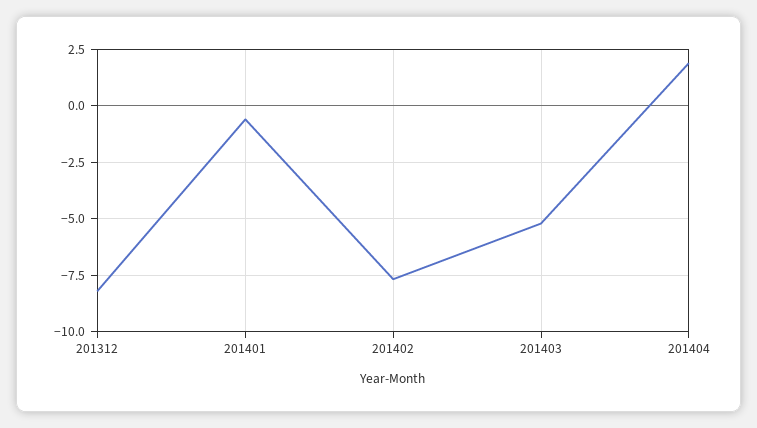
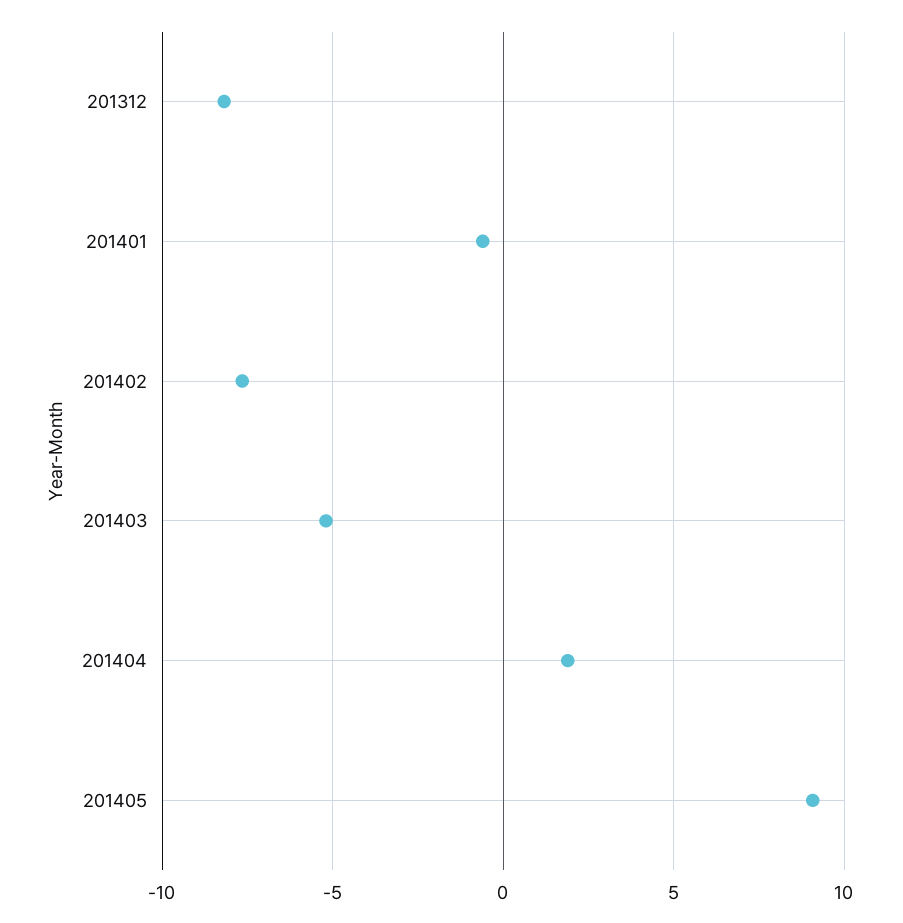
201405: none -> 9

